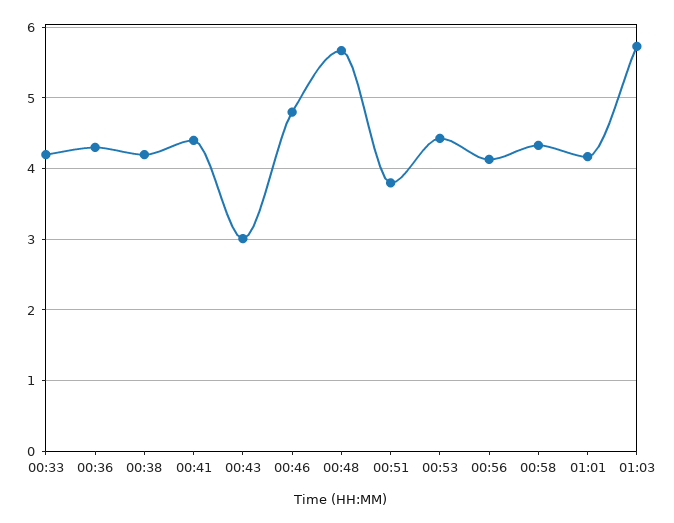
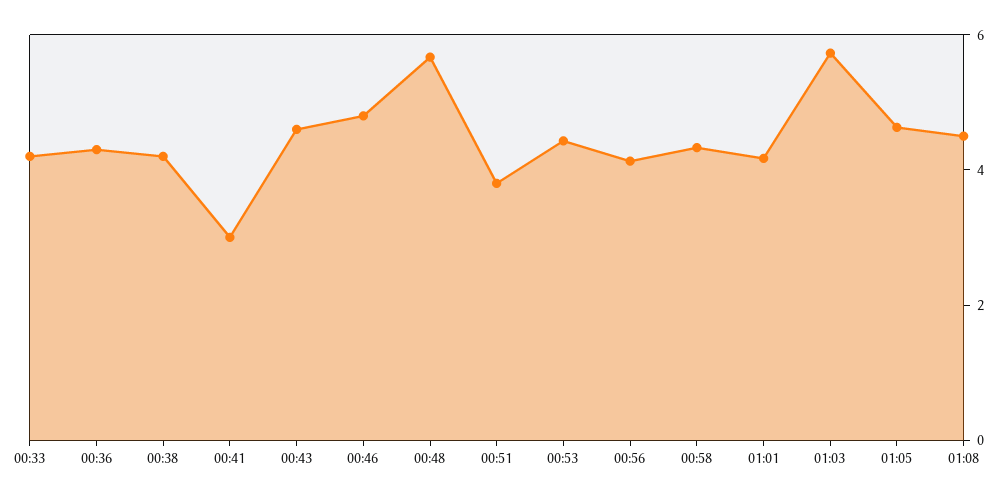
00:41: 4.4 -> 3
00:43: 3 -> 4.5
01:05: none -> 4.5
01:08: none -> 4.5

